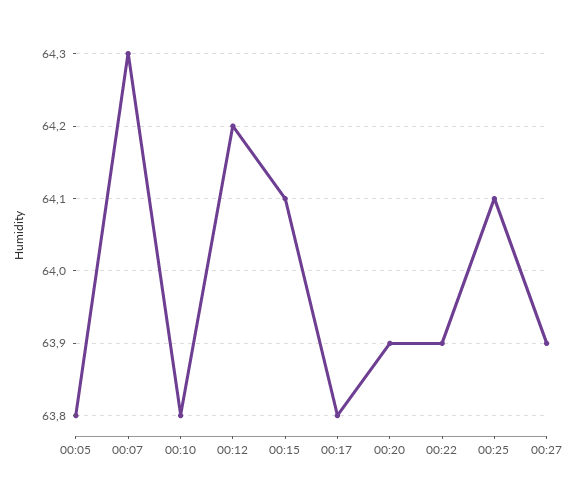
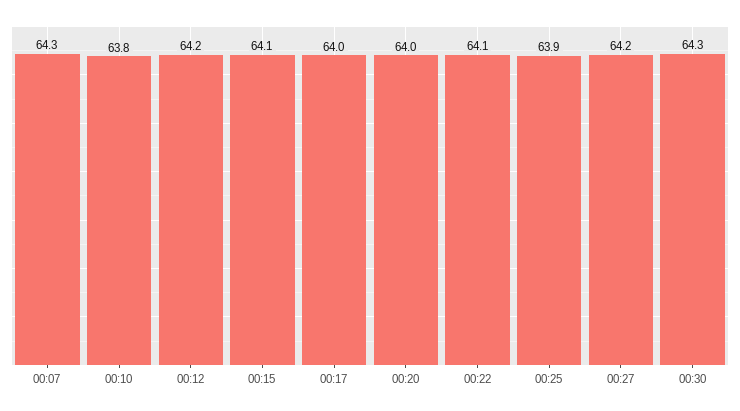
00:05: 63.8 -> none
00:17: 63.8 -> 64
00:20: 63.9 -> 64
00:22: 63.9 -> 64.1
00:25: 64.1 -> 63.9
00:27: 63.9 -> 64.2
00:30: none -> 64.3

